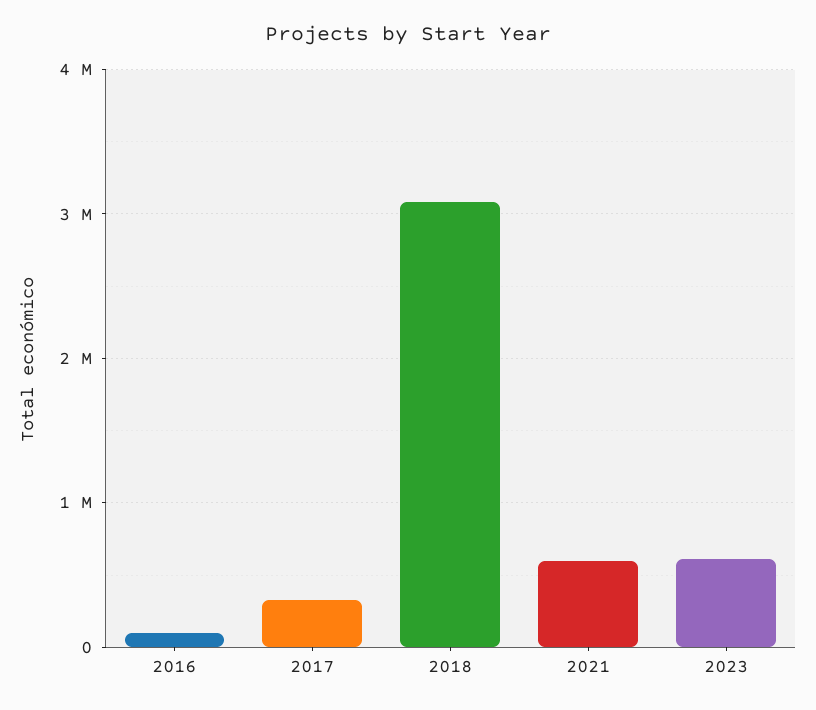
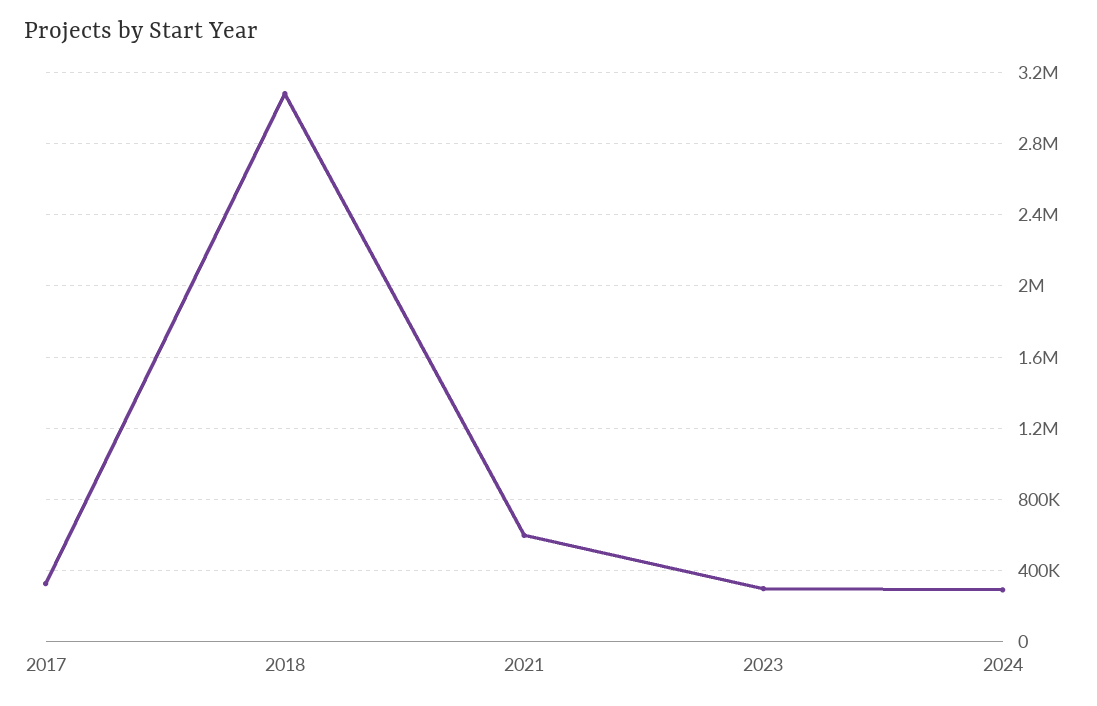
2016: 100000 -> none
2023: 600000 -> 300000
2024: none -> 300000

